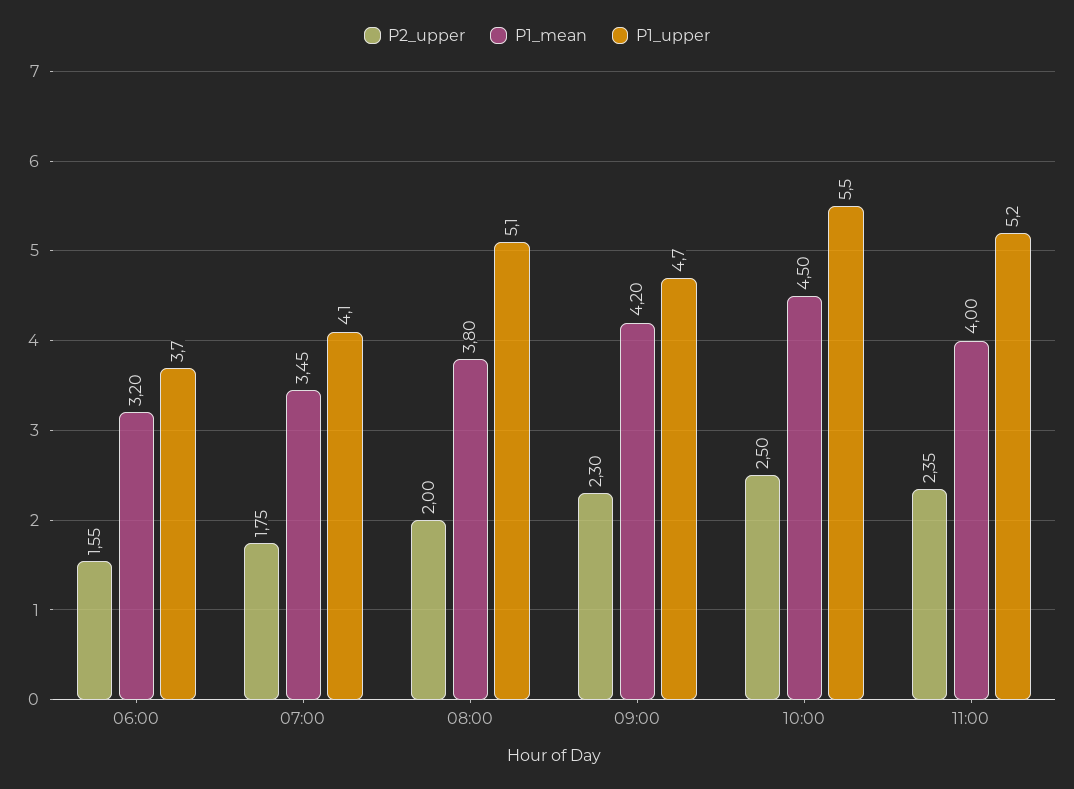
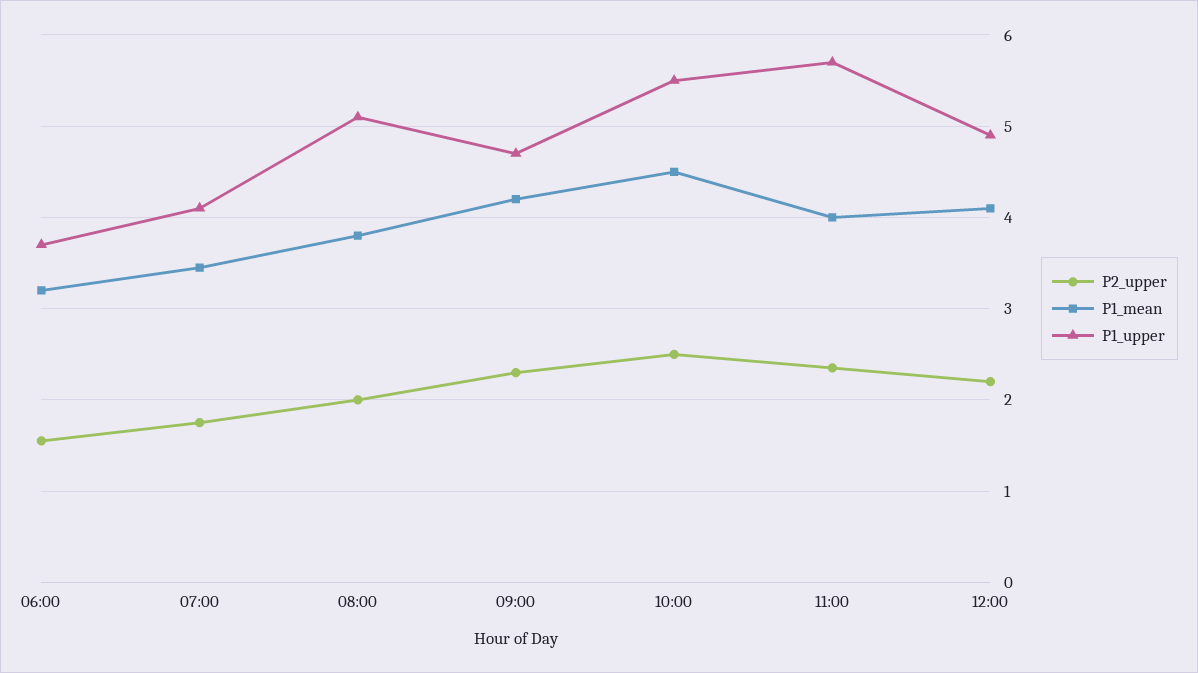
P1_upper, 11:00: 5.2 -> 5.7
P2_upper, 12:00: none -> 2.2
P1_mean, 12:00: none -> 4.1
P1_upper, 12:00: none -> 4.9

